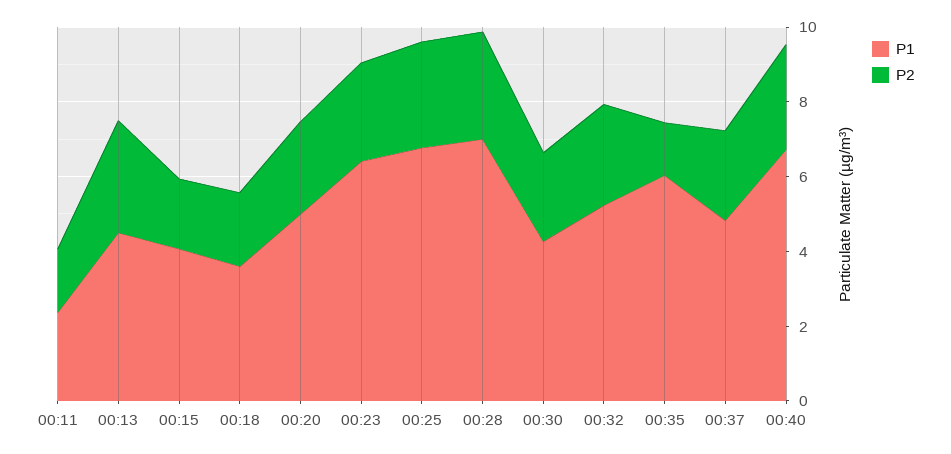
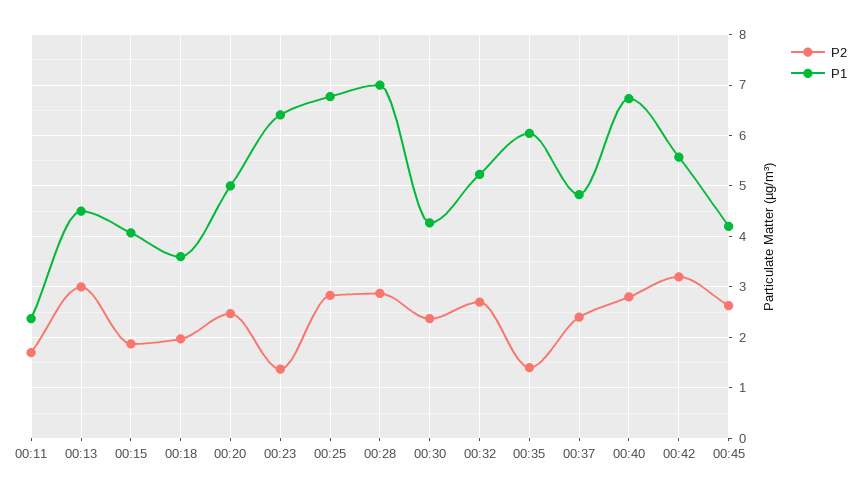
P2, 00:23: 2.5 -> 1.4
P2, 00:42: none -> 3.2
P1, 00:42: none -> 5.6
P2, 00:45: none -> 2.6
P1, 00:45: none -> 4.2

